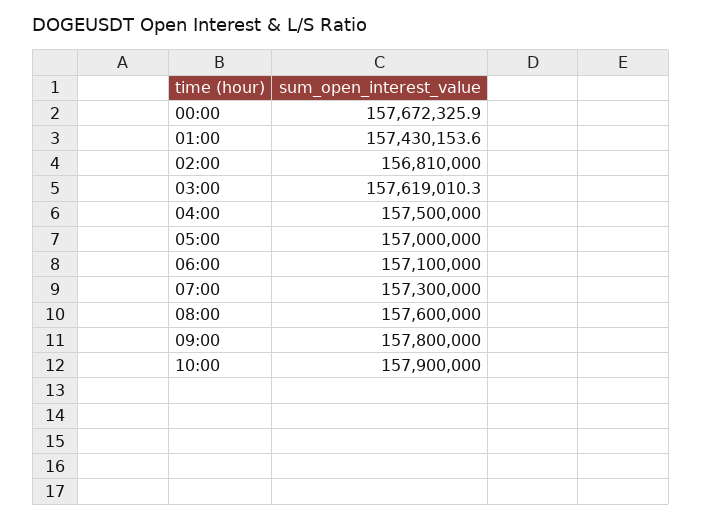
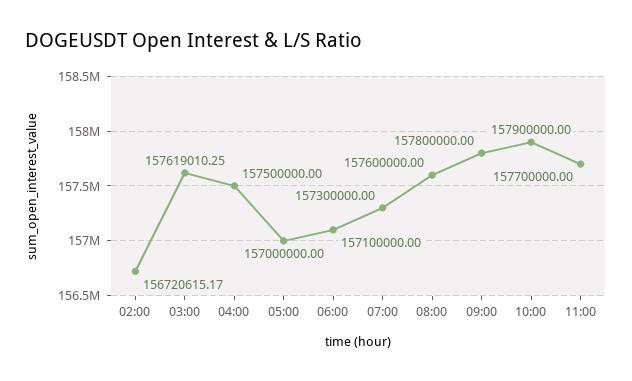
00:00: 157672325.9 -> none
01:00: 157430153.6 -> none
02:00: 156810000 -> 156720615.17
11:00: none -> 157700000

